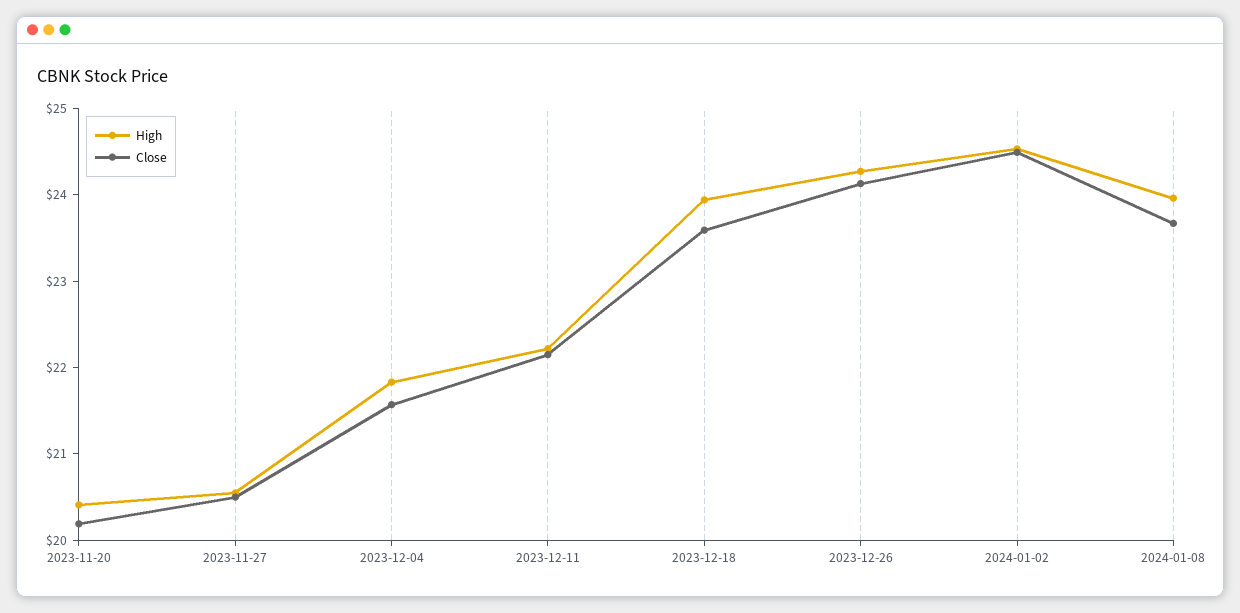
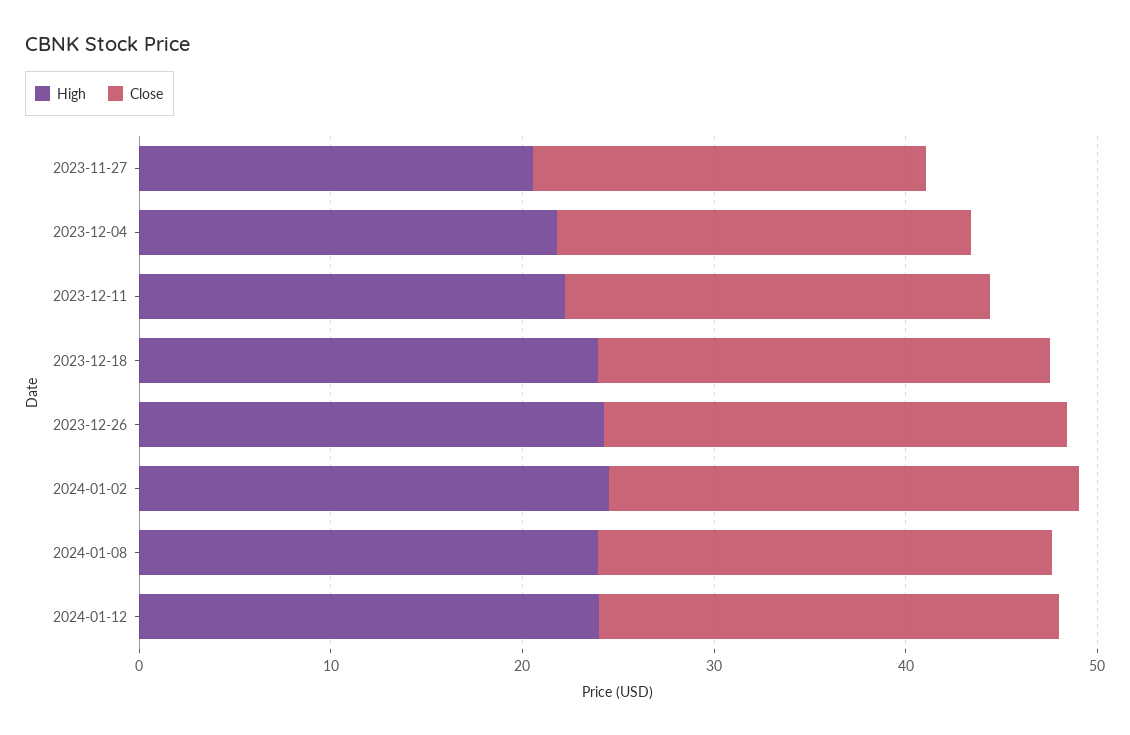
High, 2023-11-20: 20.4 -> none
Close, 2023-11-20: 20.2 -> none
High, 2024-01-12: none -> 24
Close, 2024-01-12: none -> 24

